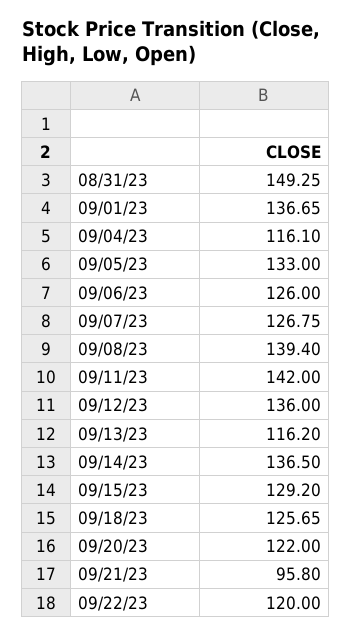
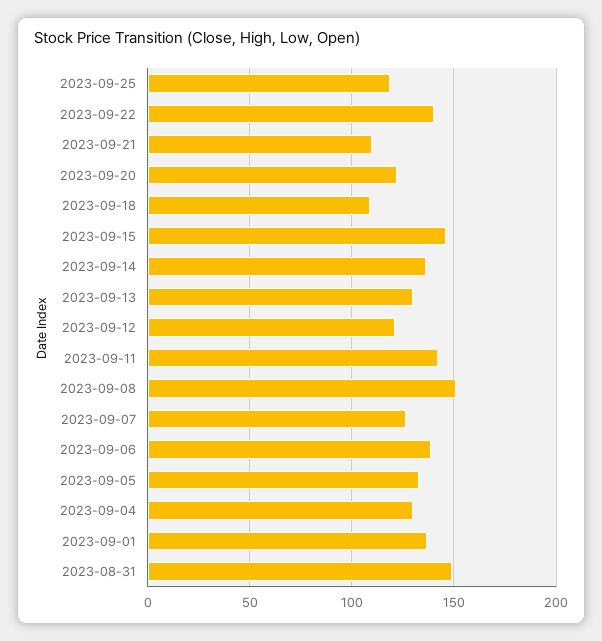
09/04/23: 116.1 -> 130
09/06/23: 126 -> 140
09/08/23: 139.4 -> 150
09/12/23: 136 -> 120
09/13/23: 116.2 -> 130
09/15/23: 129.2 -> 145
09/18/23: 125.65 -> 110
09/21/23: 95.8 -> 110
09/22/23: 120 -> 140
2023-09-25: none -> 120

